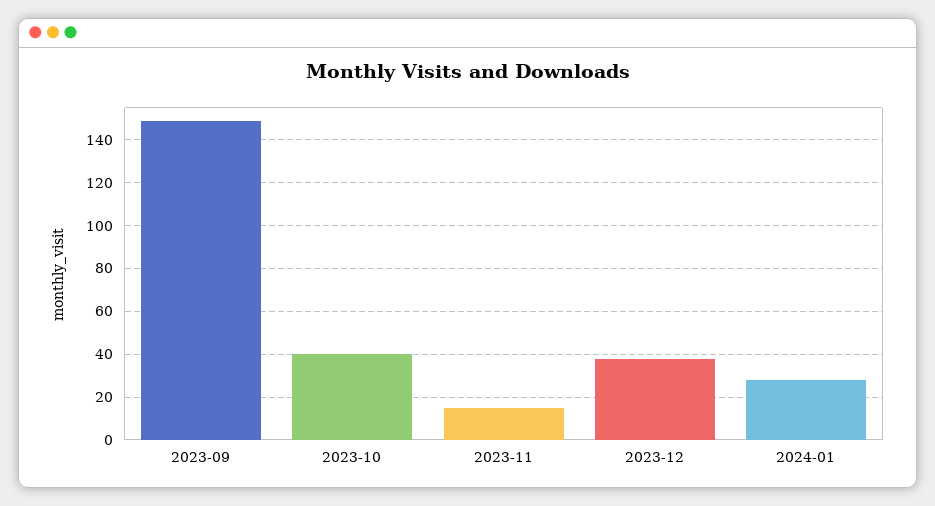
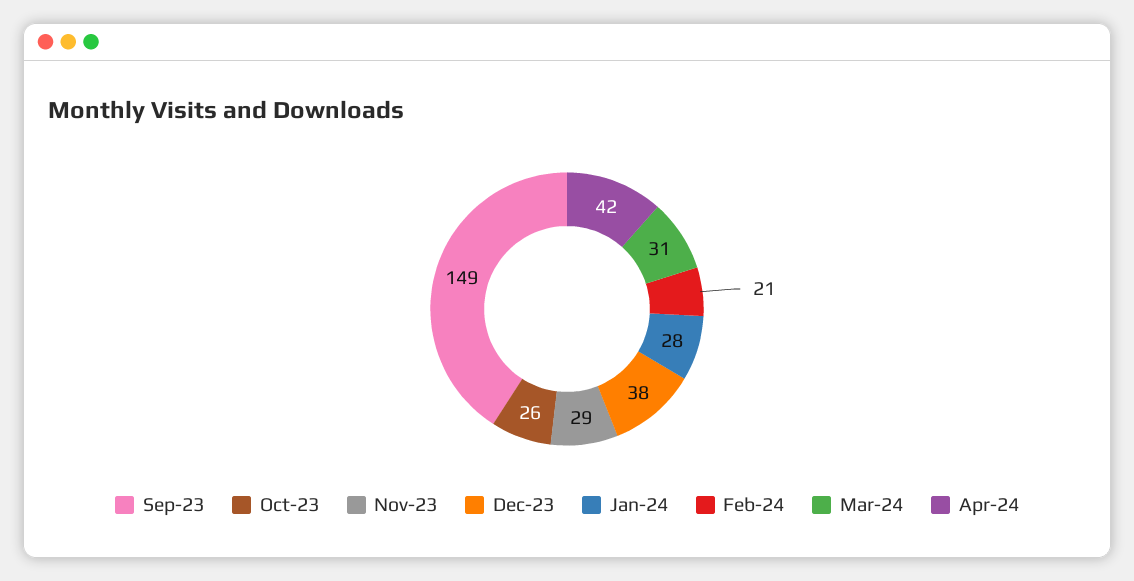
2023-10: 40 -> 26
2023-11: 15 -> 29
Feb-24: none -> 21
Mar-24: none -> 31
Apr-24: none -> 42

